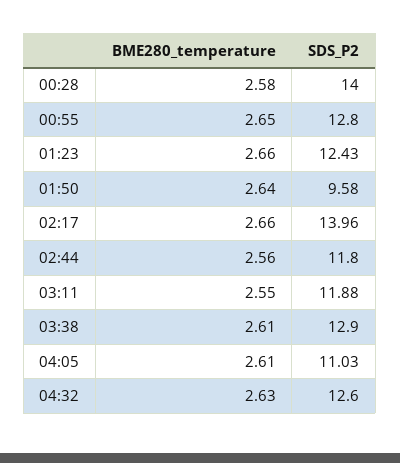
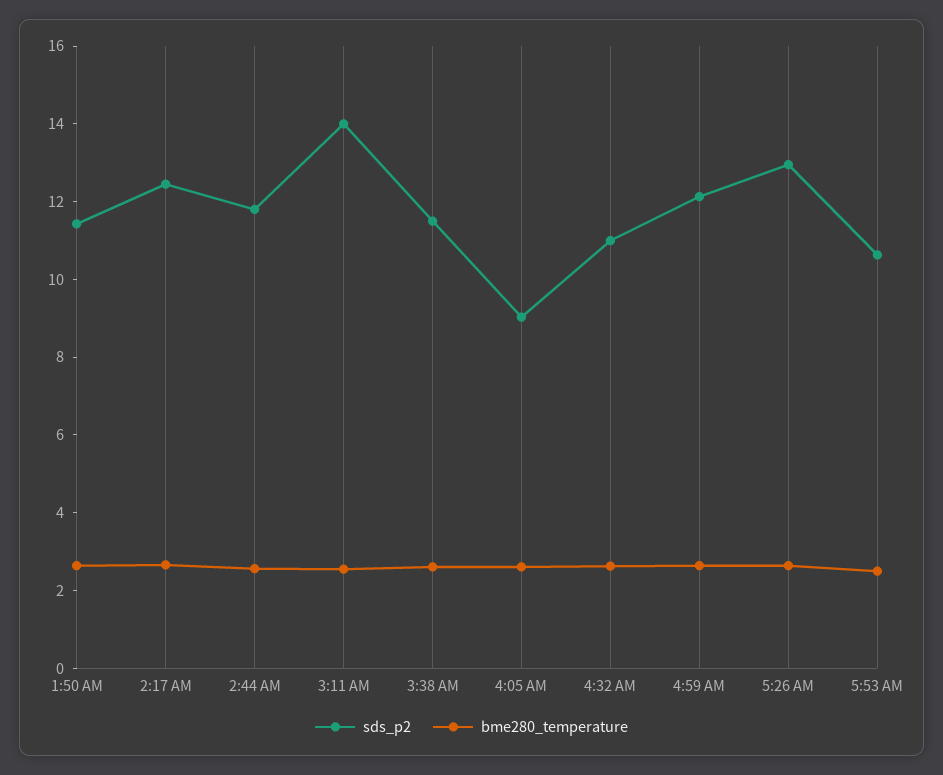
BME280_temperature, 00:28: 2.58 -> none
SDS_P2, 00:28: 14 -> none
BME280_temperature, 00:55: 2.65 -> none
SDS_P2, 00:55: 12.8 -> none
BME280_temperature, 01:23: 2.66 -> none
SDS_P2, 01:23: 12.43 -> none
SDS_P2, 01:50: 9.58 -> 11.5
SDS_P2, 02:17: 13.96 -> 12.5
SDS_P2, 03:11: 11.88 -> 14
SDS_P2, 03:38: 12.9 -> 11.5
SDS_P2, 04:05: 11.03 -> 9
SDS_P2, 04:32: 12.6 -> 11
SDS_P2, 4:59 AM: none -> 12
BME280_temperature, 4:59 AM: none -> 2.5
SDS_P2, 5:26 AM: none -> 13
BME280_temperature, 5:26 AM: none -> 2.5
SDS_P2, 5:53 AM: none -> 10.5
BME280_temperature, 5:53 AM: none -> 2.5

